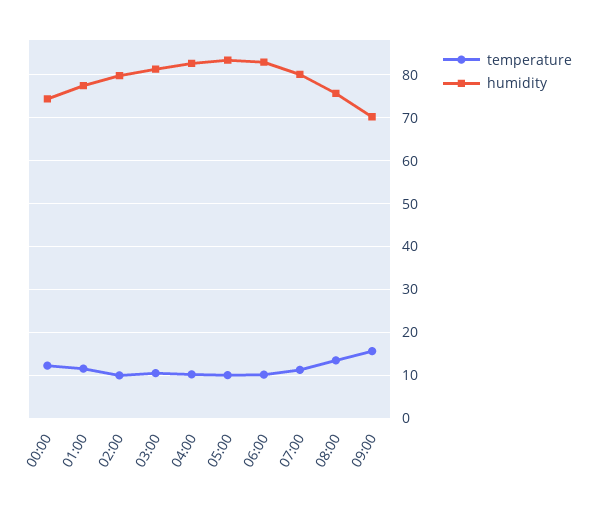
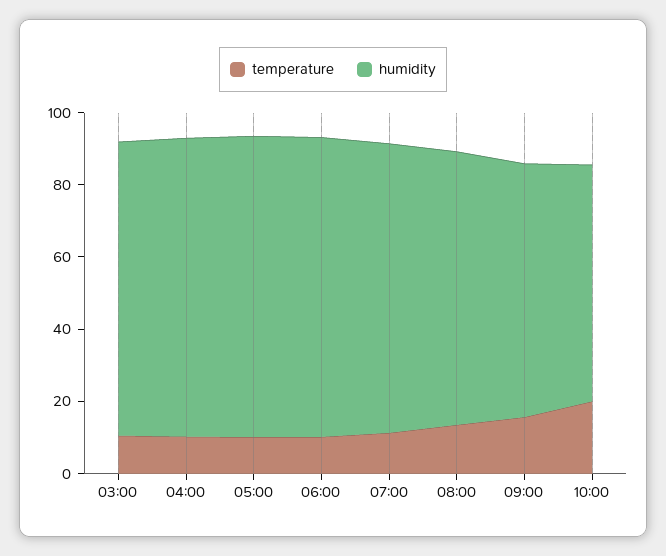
temperature, 00:00: 12 -> none
humidity, 00:00: 74 -> none
temperature, 01:00: 12 -> none
humidity, 01:00: 78 -> none
temperature, 02:00: 10 -> none
humidity, 02:00: 80 -> none
temperature, 10:00: none -> 20
humidity, 10:00: none -> 65

